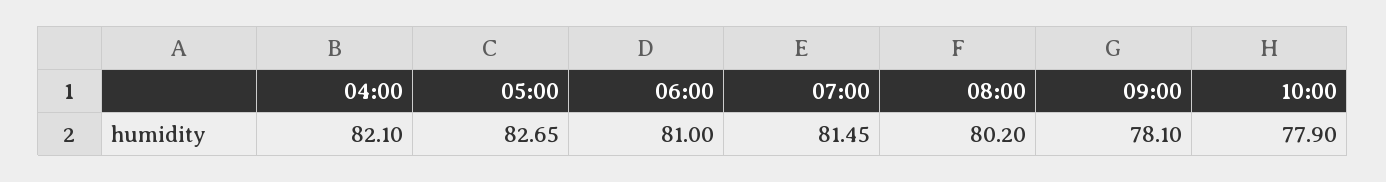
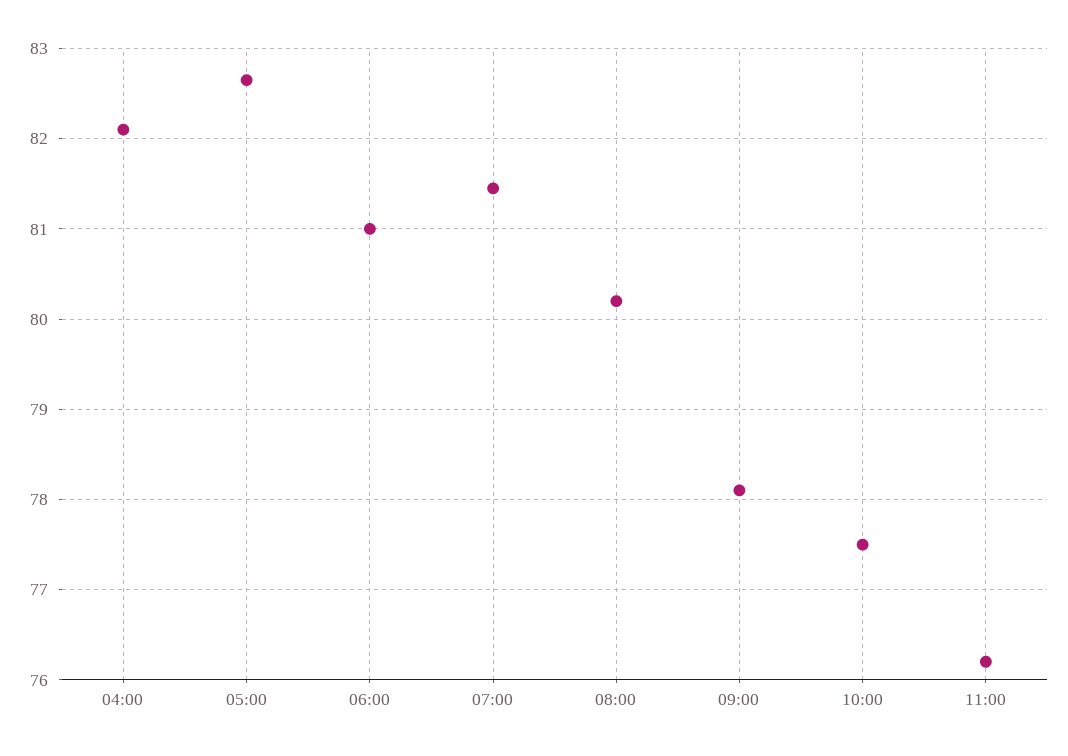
10:00: 77.9 -> 77.5
11:00: none -> 76.2

